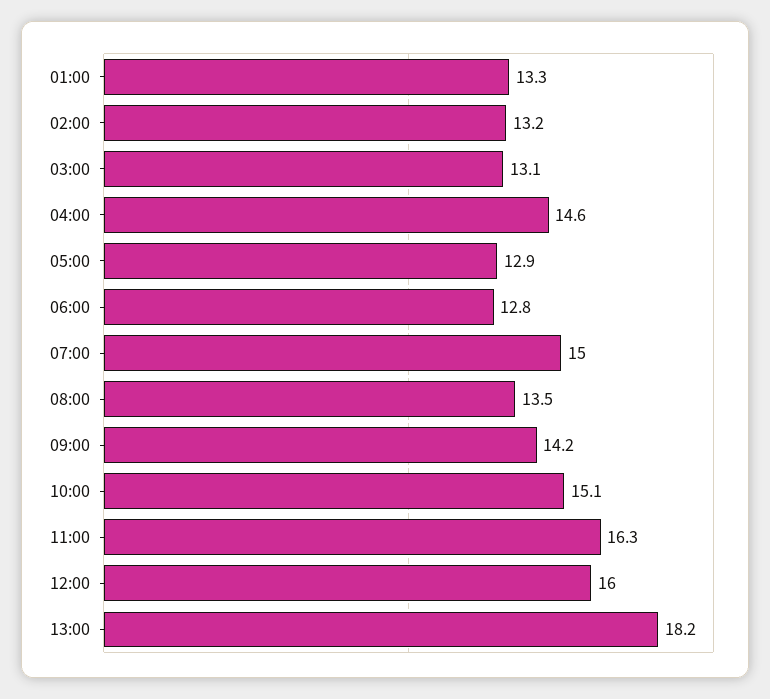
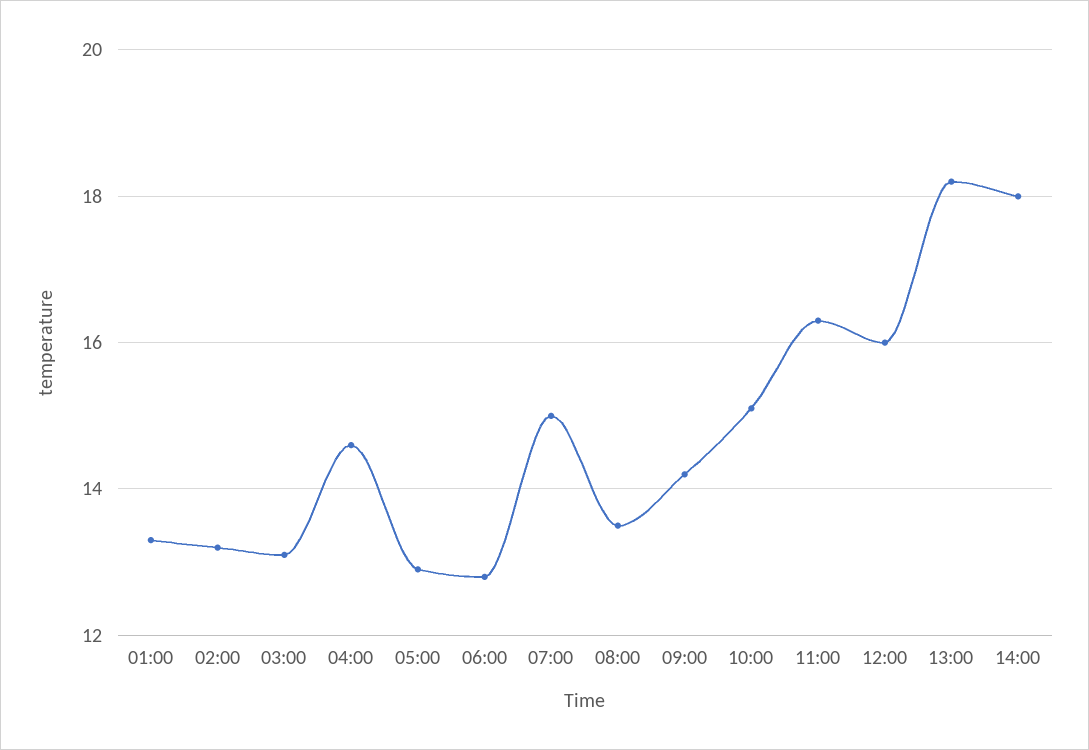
14:00: none -> 18

